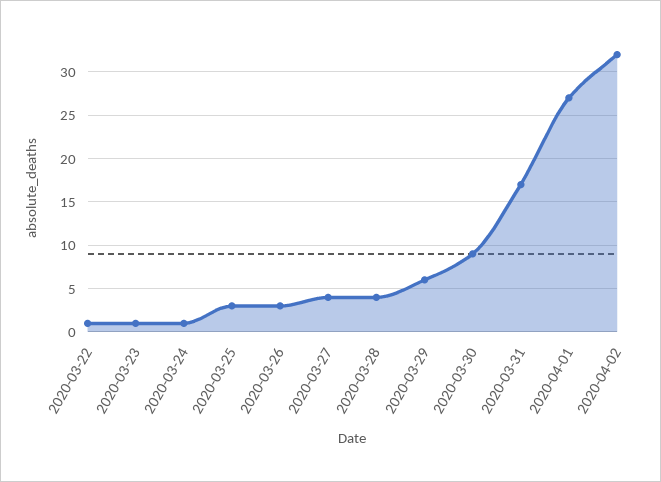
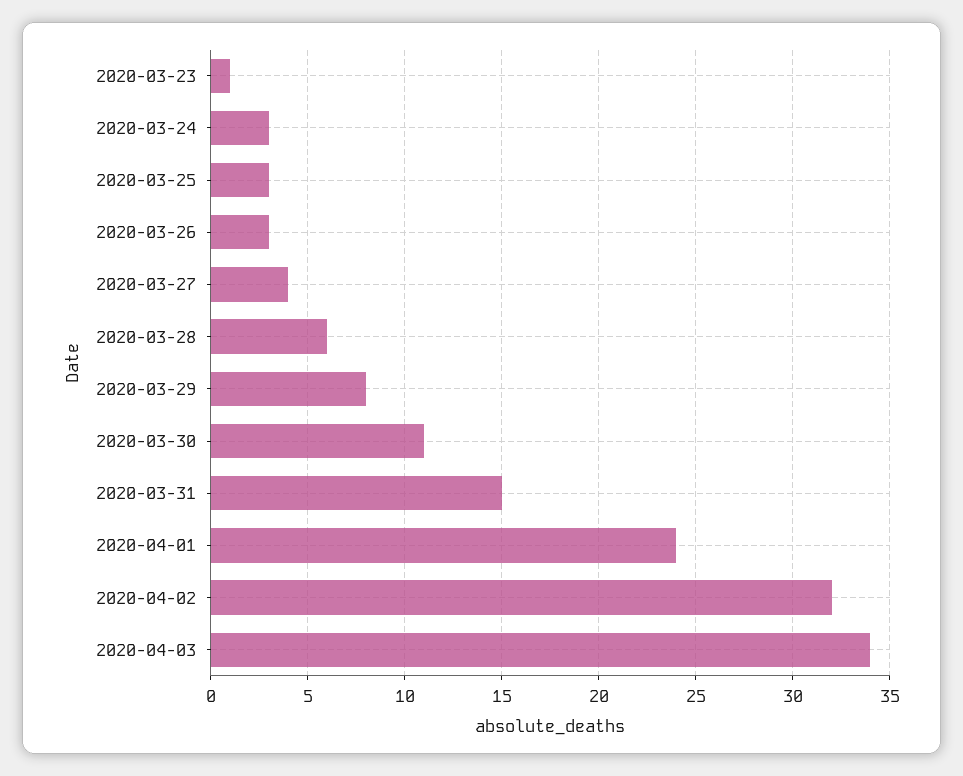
2020-03-22: 1 -> none
2020-03-24: 1 -> 3
2020-03-28: 4 -> 6
2020-03-29: 6 -> 8
2020-03-30: 9 -> 11
2020-03-31: 17 -> 15
2020-04-01: 27 -> 24
2020-04-03: none -> 34

